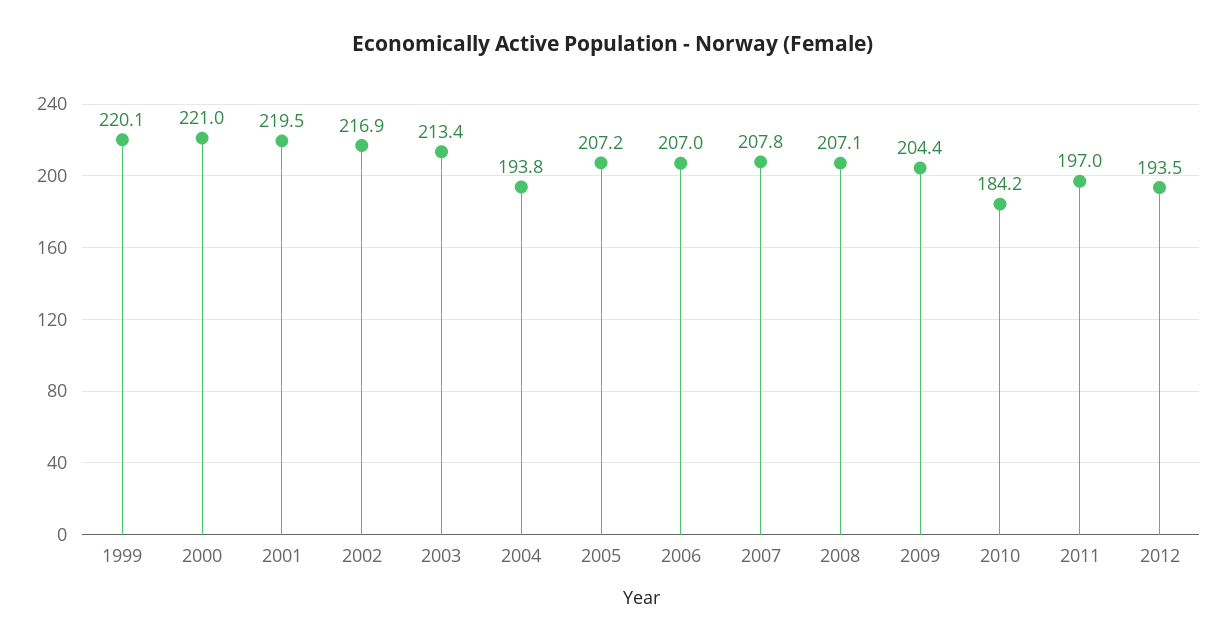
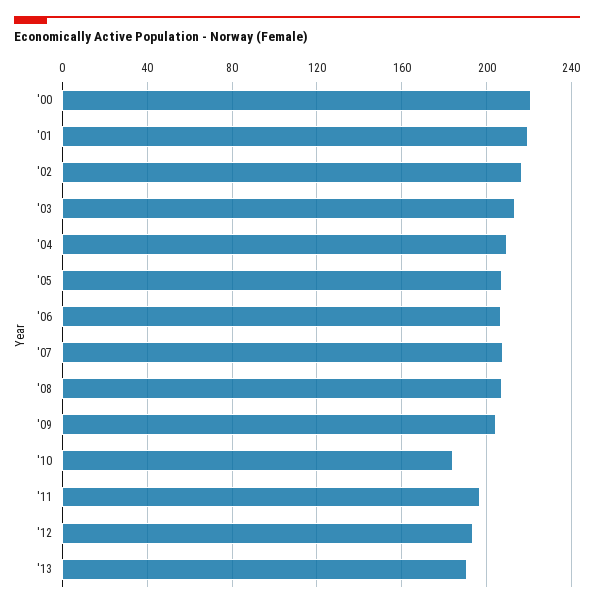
1999: 220.1 -> none
2004: 193.8 -> 210
'13: none -> 190

